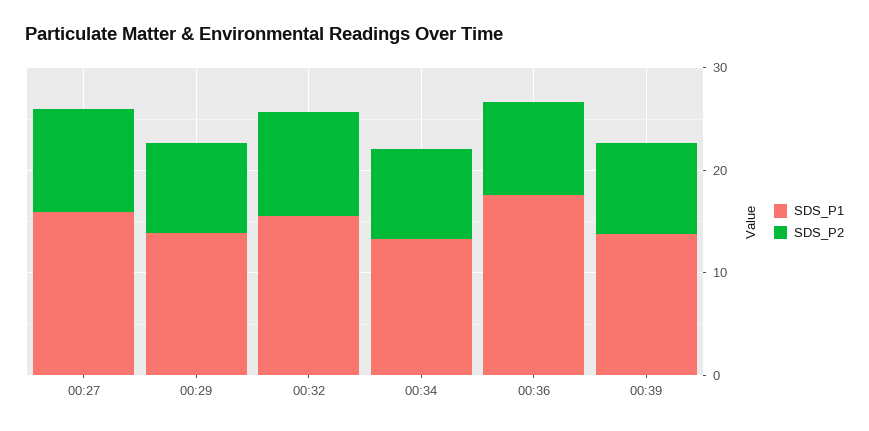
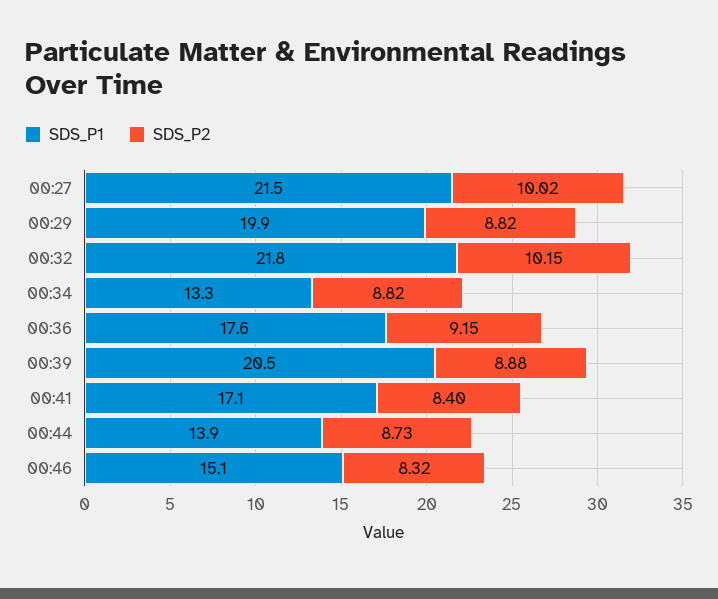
SDS_P1, 00:27: 16 -> 21.5
SDS_P1, 00:29: 14 -> 19.9
SDS_P1, 00:32: 16 -> 21.8
SDS_P1, 00:39: 14 -> 20.5
SDS_P1, 00:41: none -> 17.1
SDS_P2, 00:41: none -> 8.4
SDS_P1, 00:44: none -> 13.9
SDS_P2, 00:44: none -> 8.73
SDS_P1, 00:46: none -> 15.1
SDS_P2, 00:46: none -> 8.32

